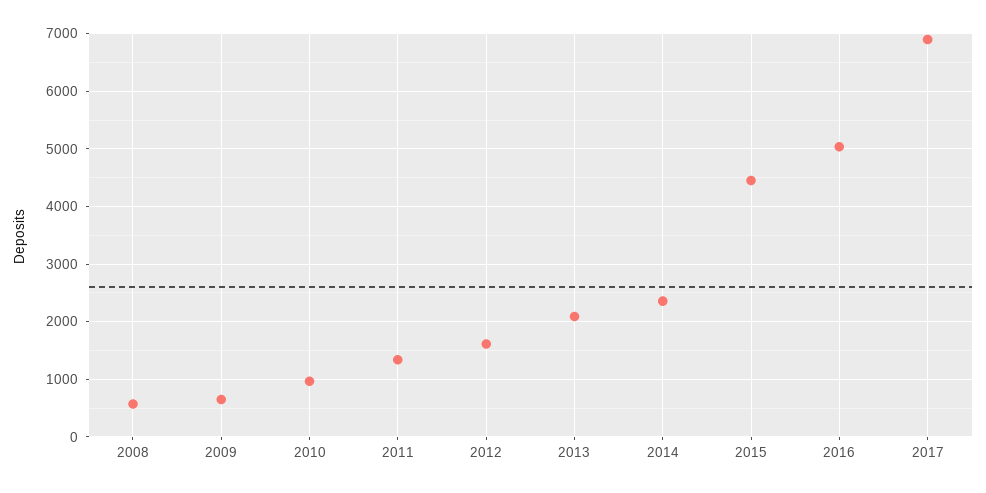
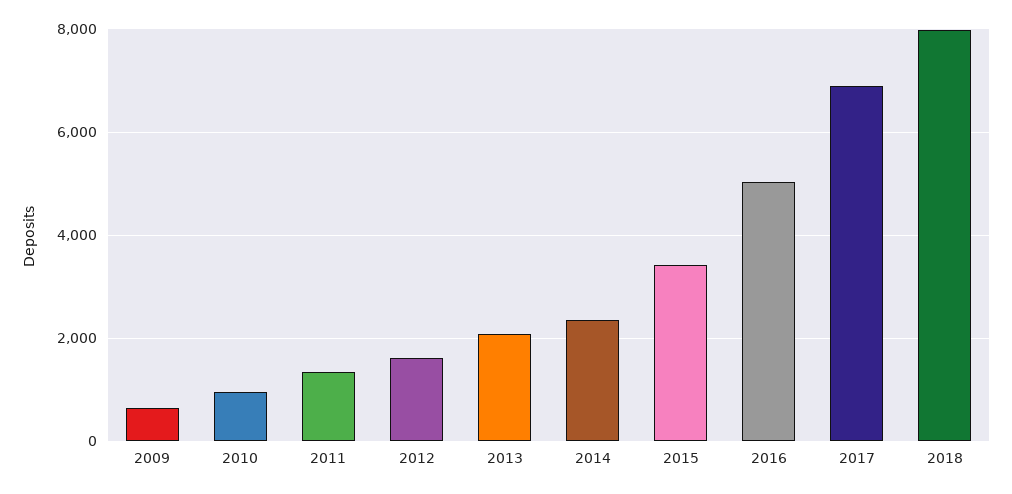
2008: 600 -> none
2015: 4400 -> 3400
2018: none -> 8000

